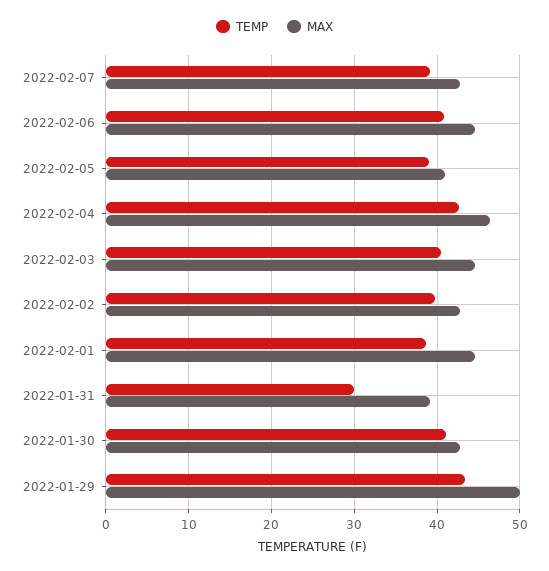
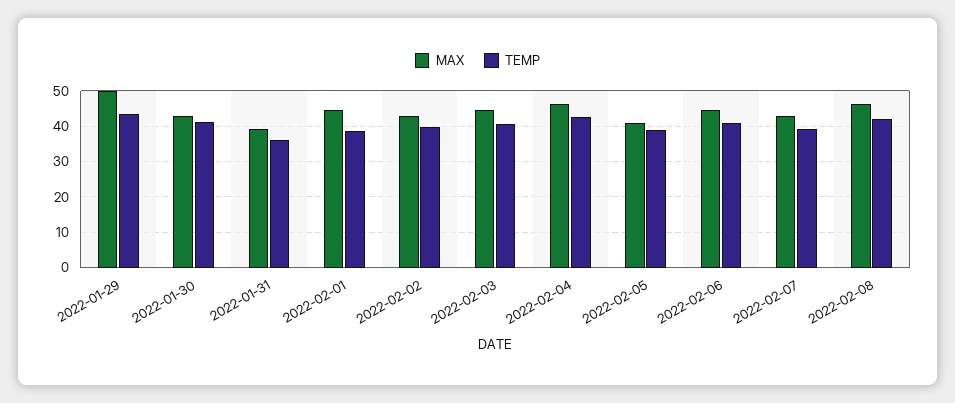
TEMP, 2022-01-31: 30 -> 36
MAX, 2022-02-08: none -> 46
TEMP, 2022-02-08: none -> 42

